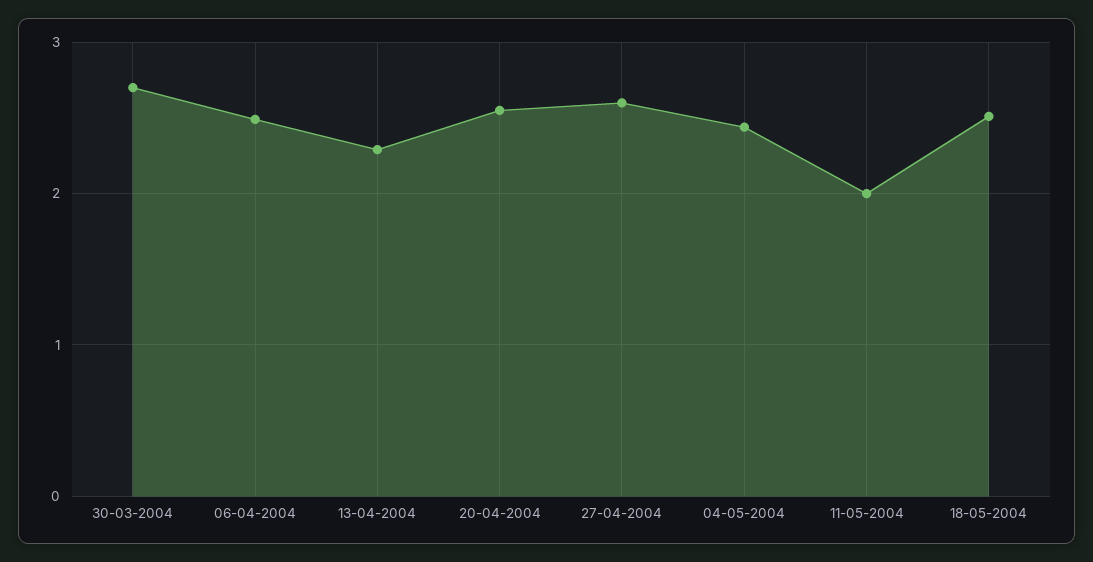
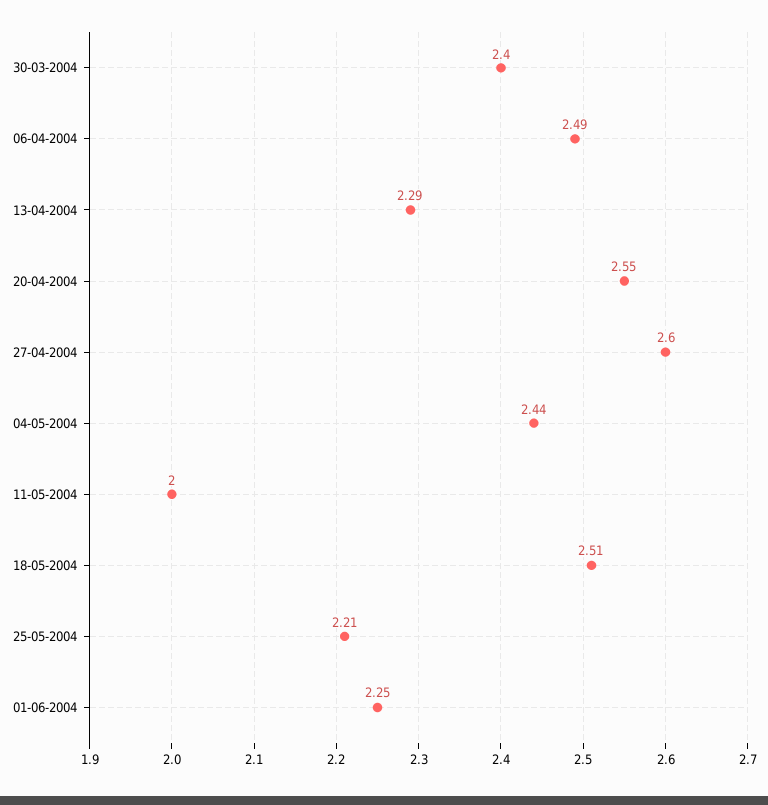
30-03-2004: 2.7 -> 2.4
25-05-2004: none -> 2.21
01-06-2004: none -> 2.25

